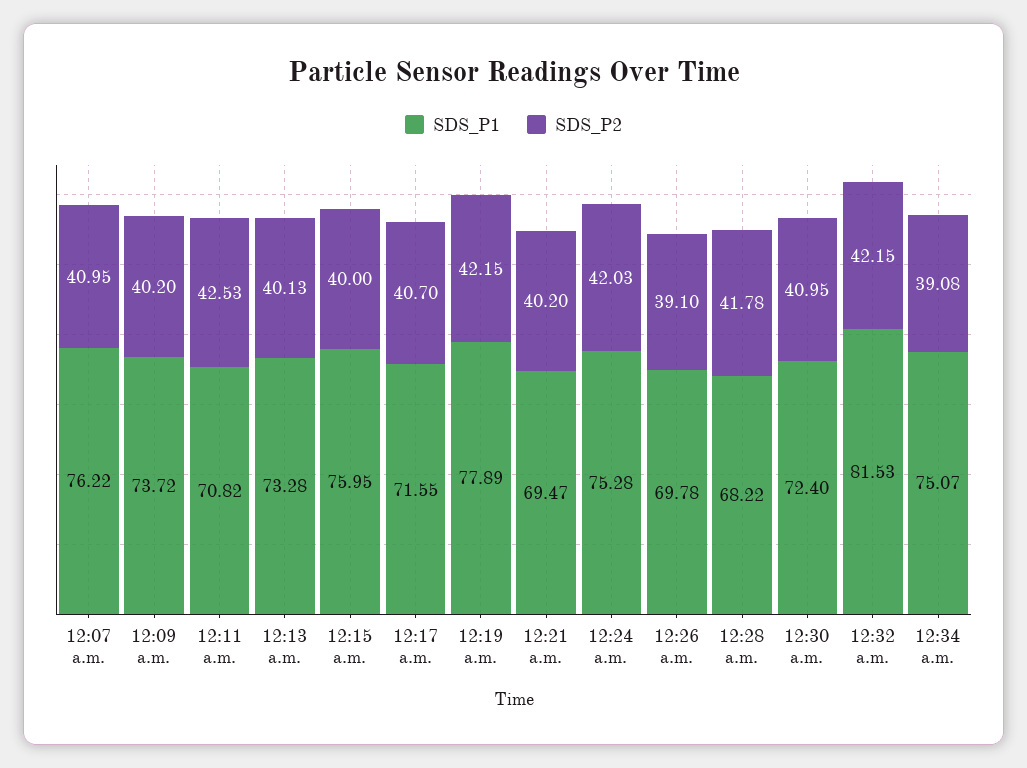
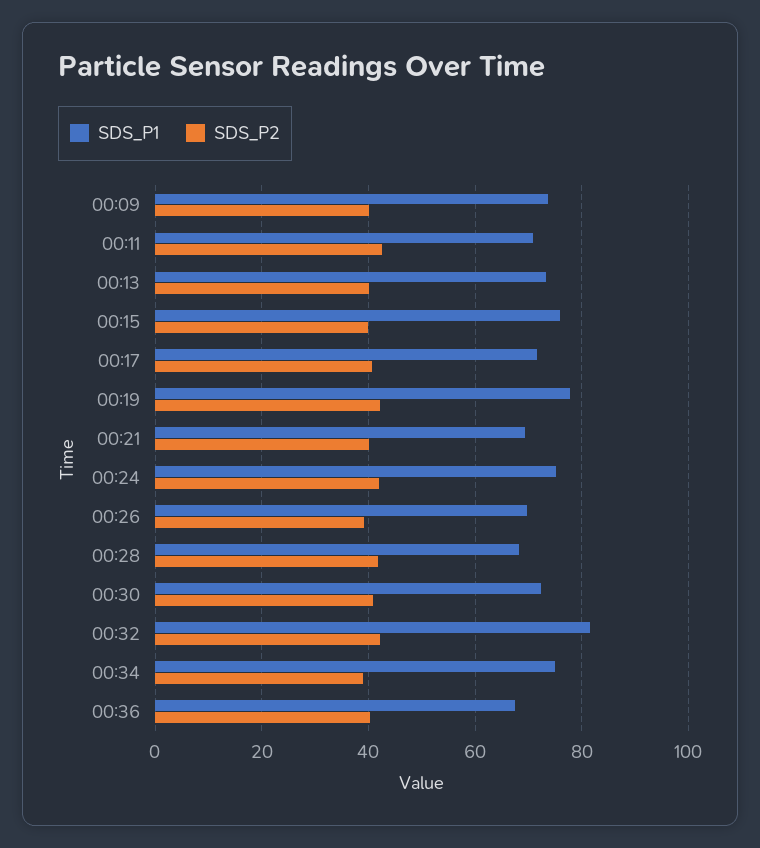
SDS_P1, 12:07 a.m.: 76.22 -> none
SDS_P2, 12:07 a.m.: 40.95 -> none
SDS_P1, 00:36: none -> 68
SDS_P2, 00:36: none -> 40

